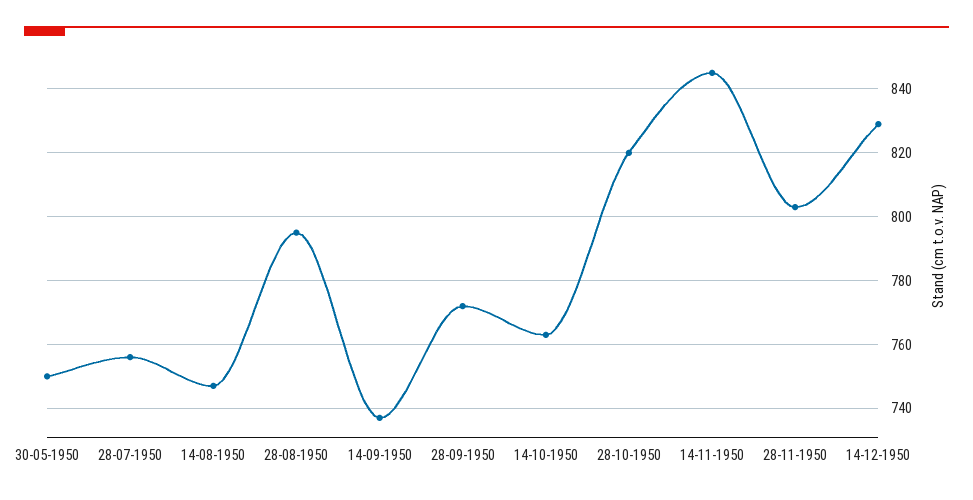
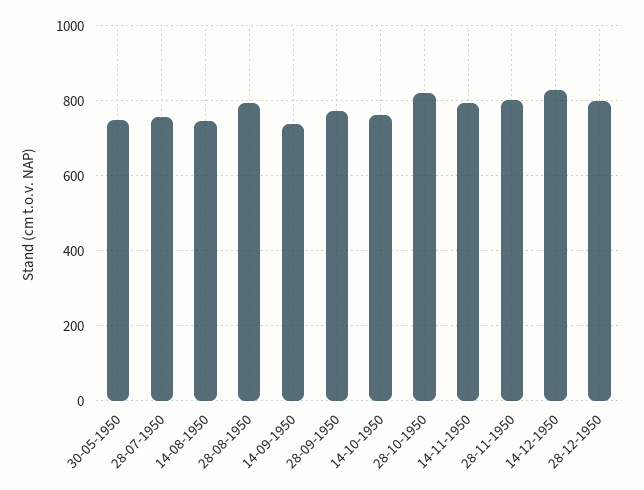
14-11-1950: 845 -> 800
28-12-1950: none -> 800

